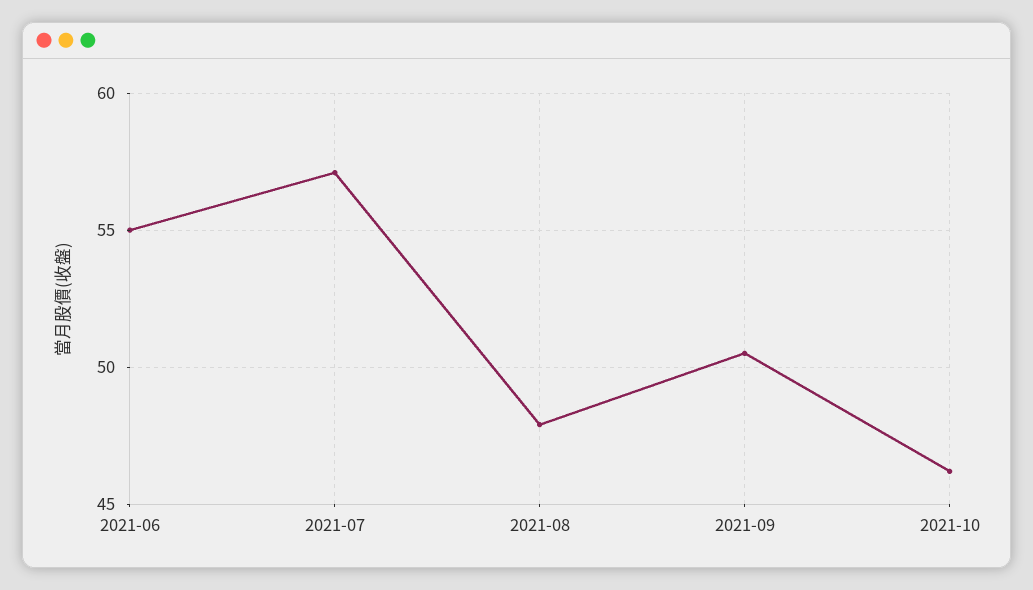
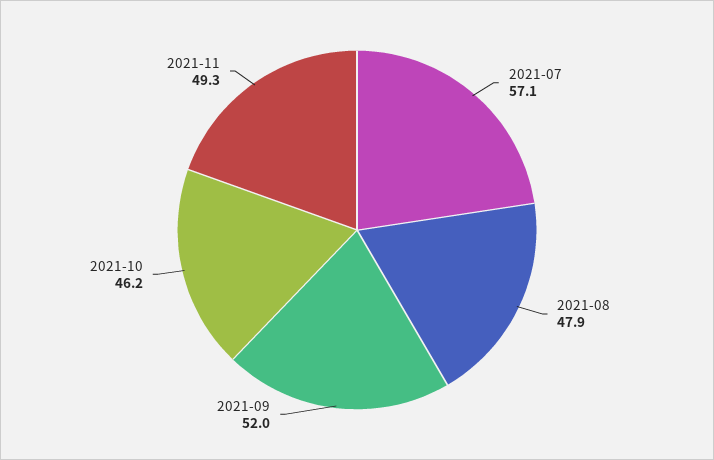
2021-06: 55 -> none
2021-09: 50.5 -> 52
2021-11: none -> 49.3

